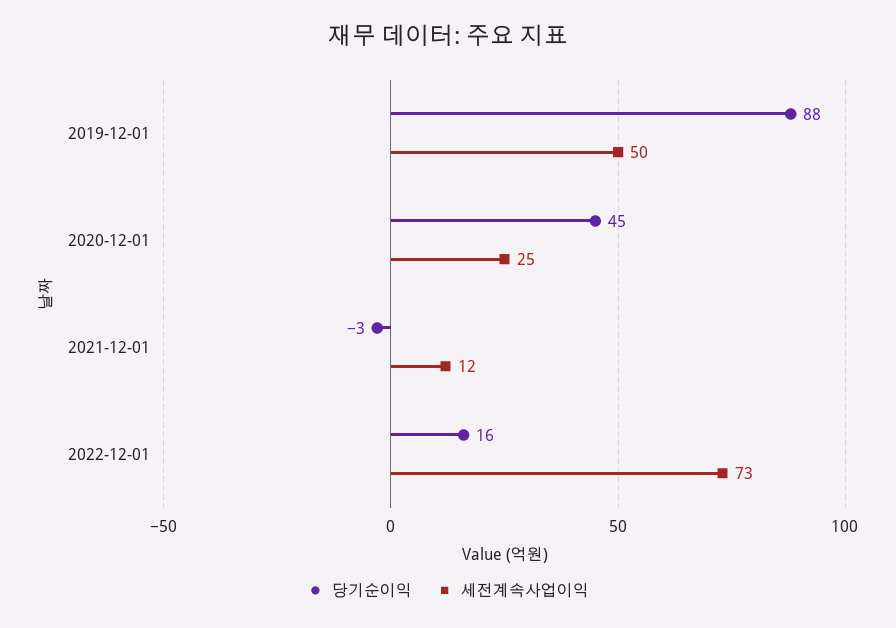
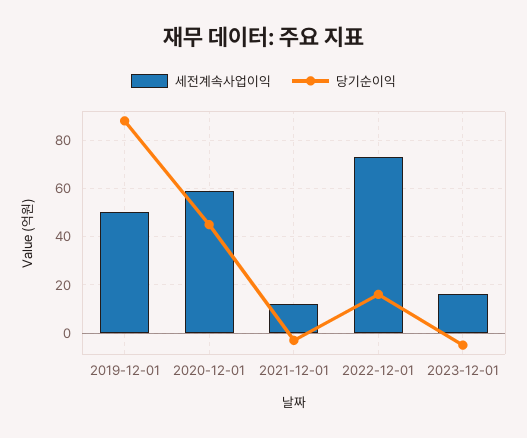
세전계속사업이익, 2020-12-01: 25 -> 60
세전계속사업이익, 2023-12-01: none -> 15
당기순이익, 2023-12-01: none -> -5

